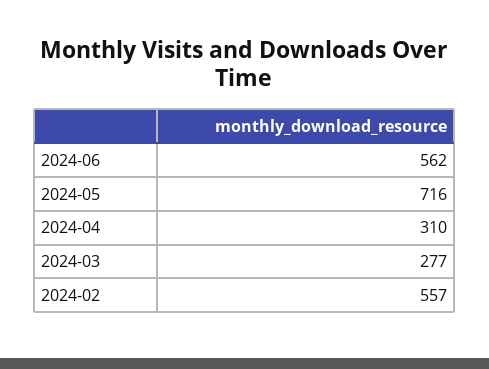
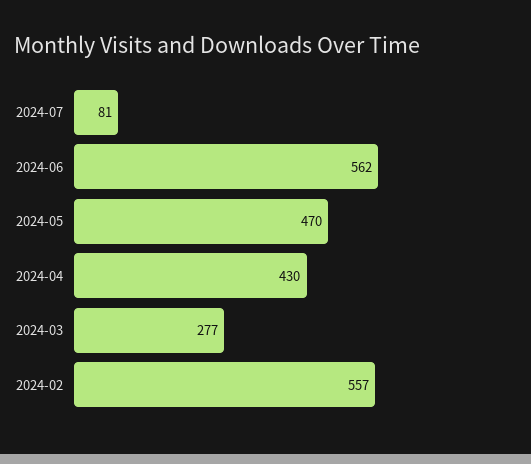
2024-05: 716 -> 470
2024-04: 310 -> 430
2024-07: none -> 81

